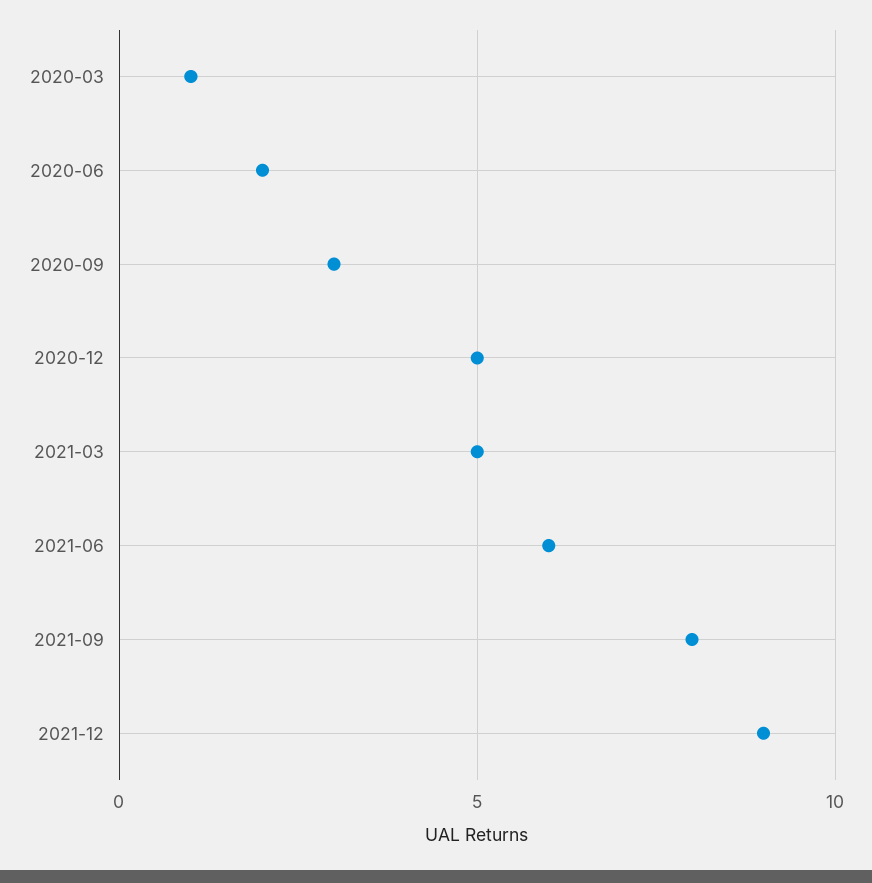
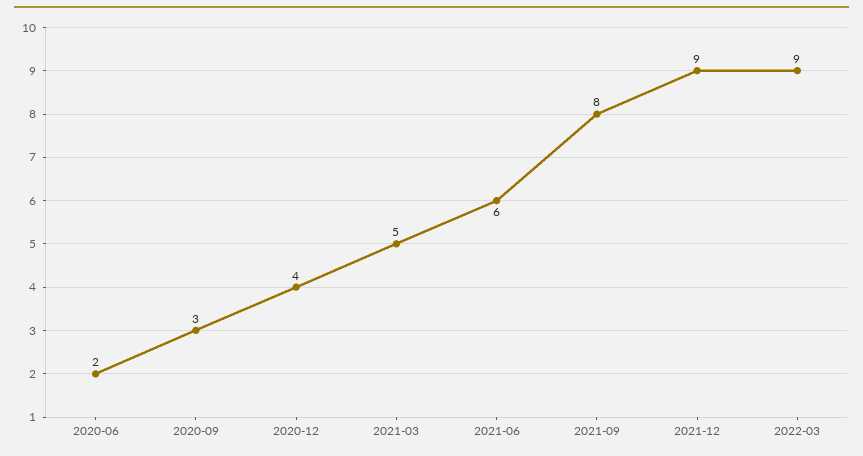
2020-03: 1 -> none
2020-12: 5 -> 4
2022-03: none -> 9

